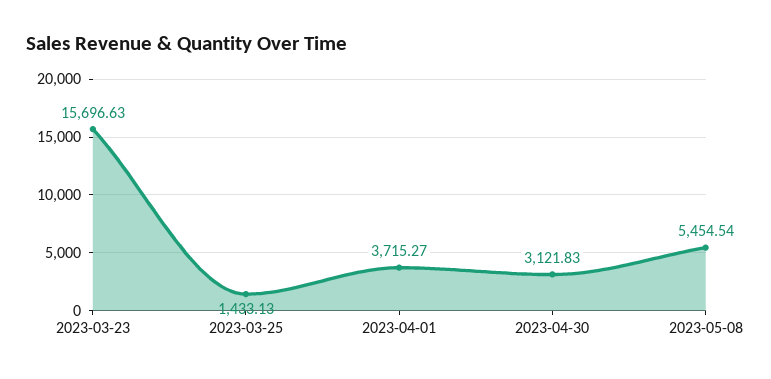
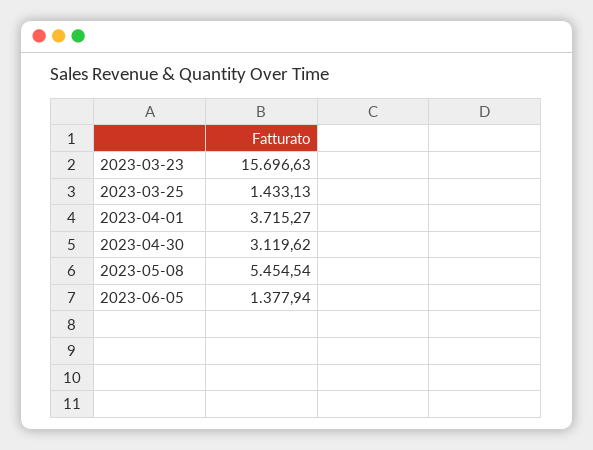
2023-04-30: 3121.83 -> 3119.62
2023-06-05: none -> 1377.94

